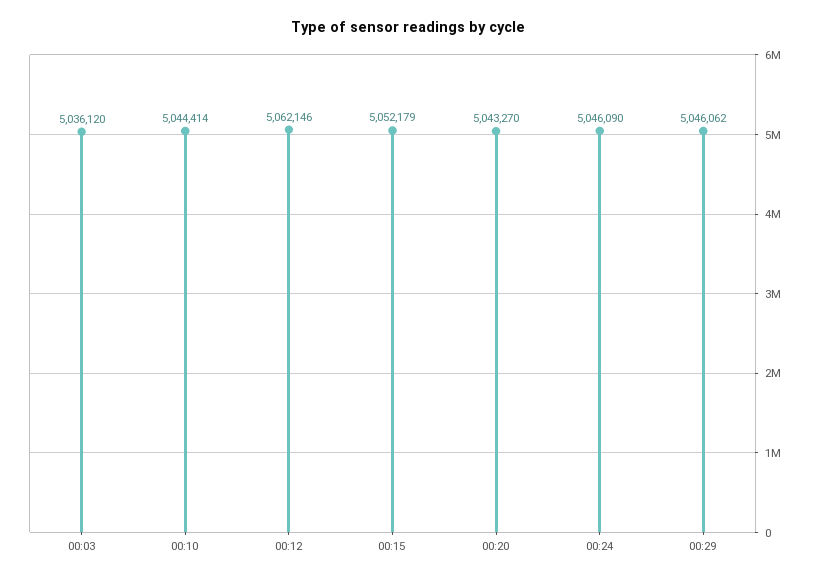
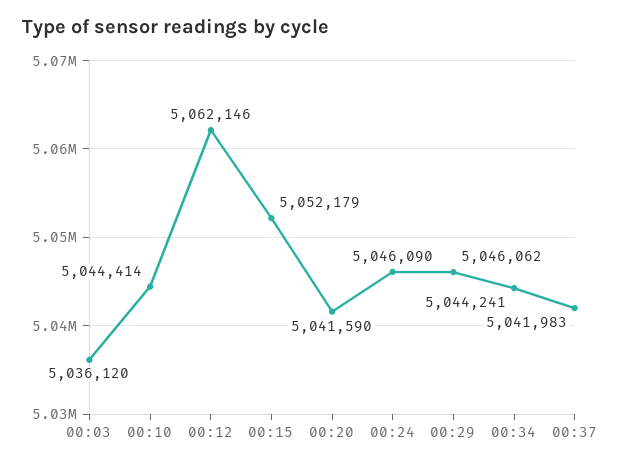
00:20: 5043270 -> 5041590
00:34: none -> 5044241
00:37: none -> 5041983

